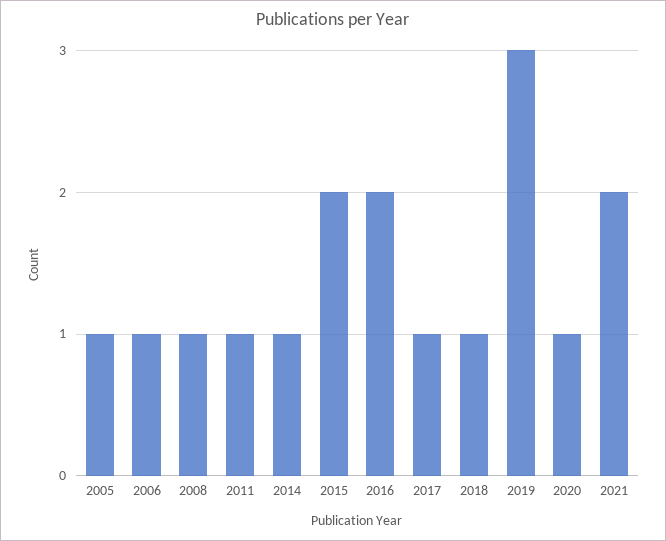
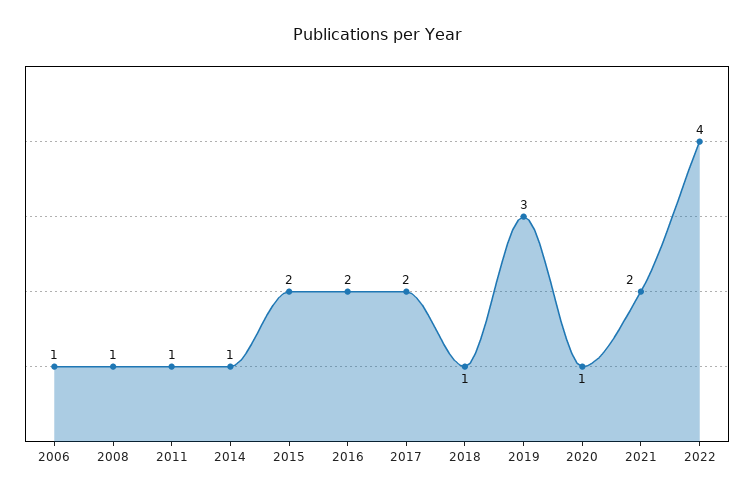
2005: 1 -> none
2017: 1 -> 2
2022: none -> 4

